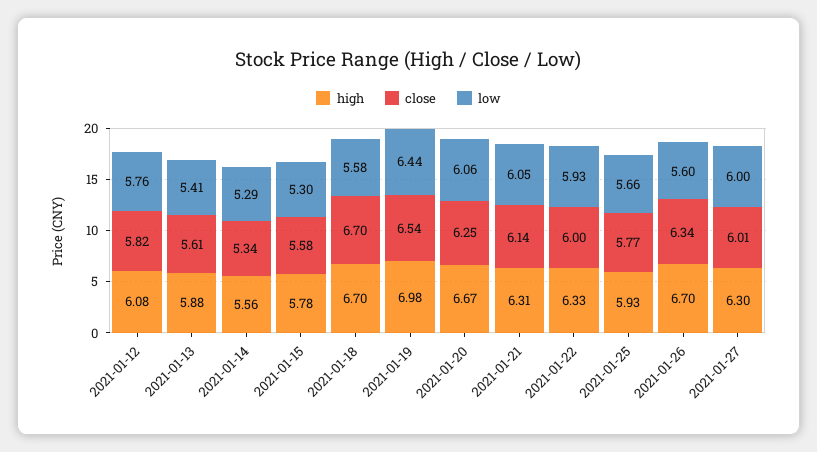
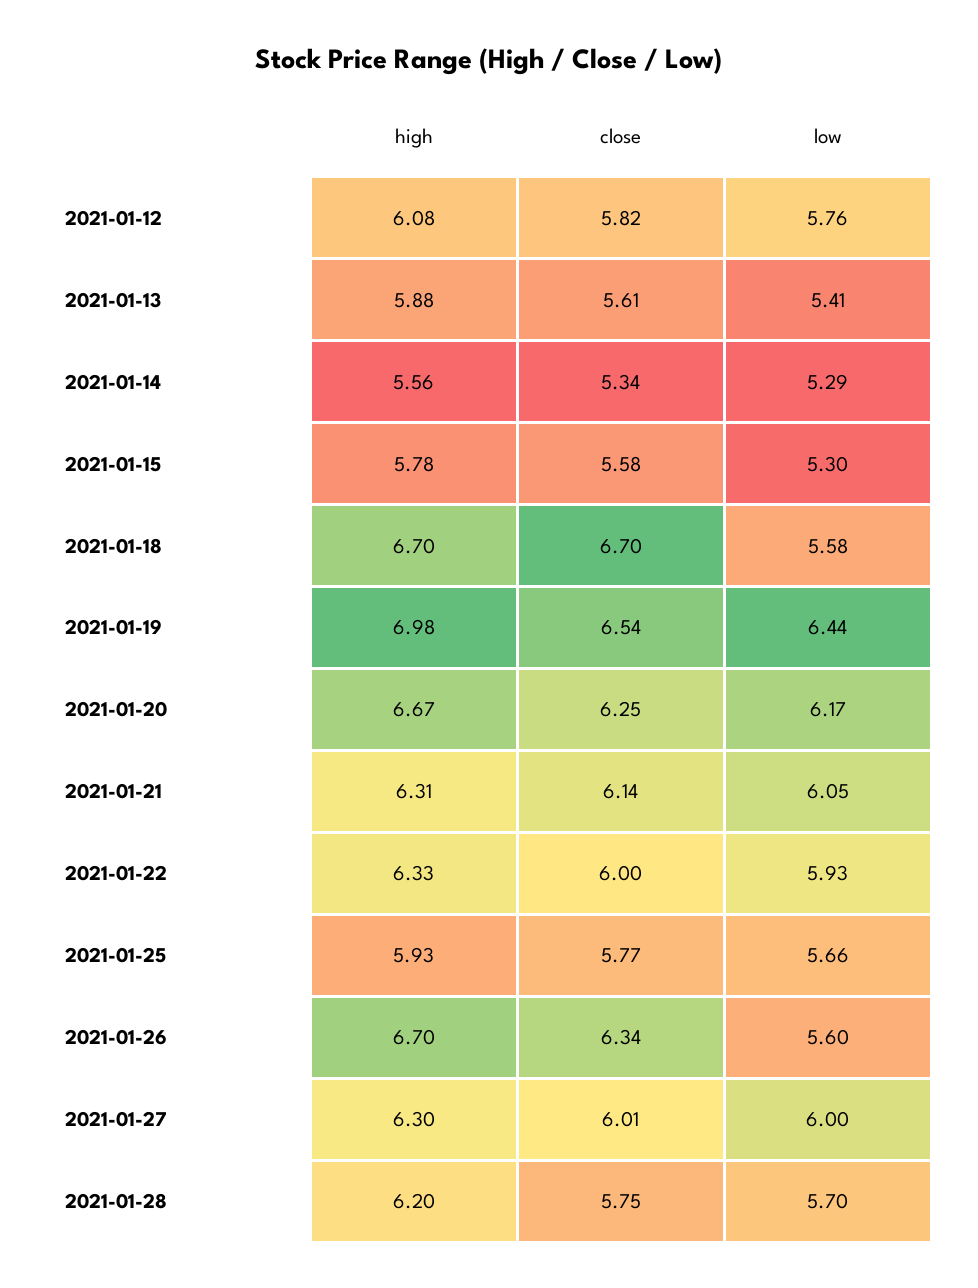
low, 2021-01-20: 6.06 -> 6.17
high, 2021-01-28: none -> 6.2
close, 2021-01-28: none -> 5.75
low, 2021-01-28: none -> 5.7

